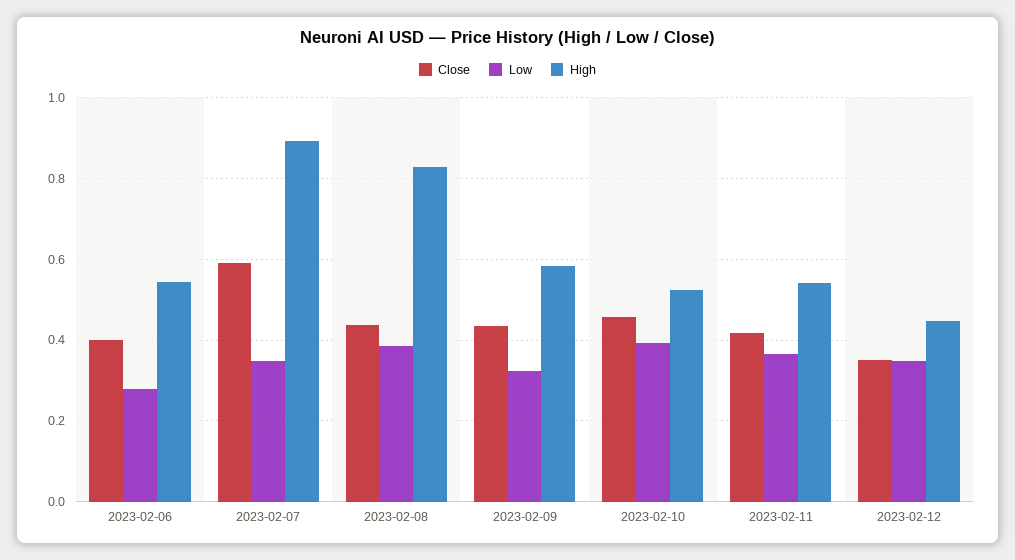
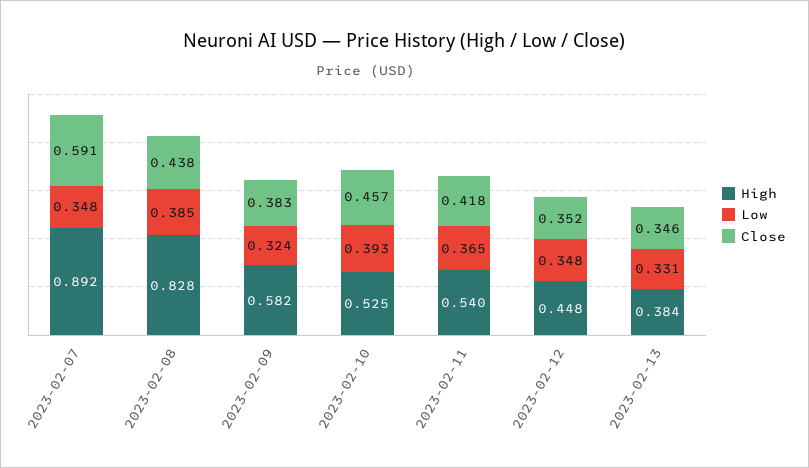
Close, 2023-02-06: 0.4 -> none
Low, 2023-02-06: 0.28 -> none
High, 2023-02-06: 0.54 -> none
Close, 2023-02-09: 0.44 -> 0.383
High, 2023-02-13: none -> 0.384
Low, 2023-02-13: none -> 0.331
Close, 2023-02-13: none -> 0.346

